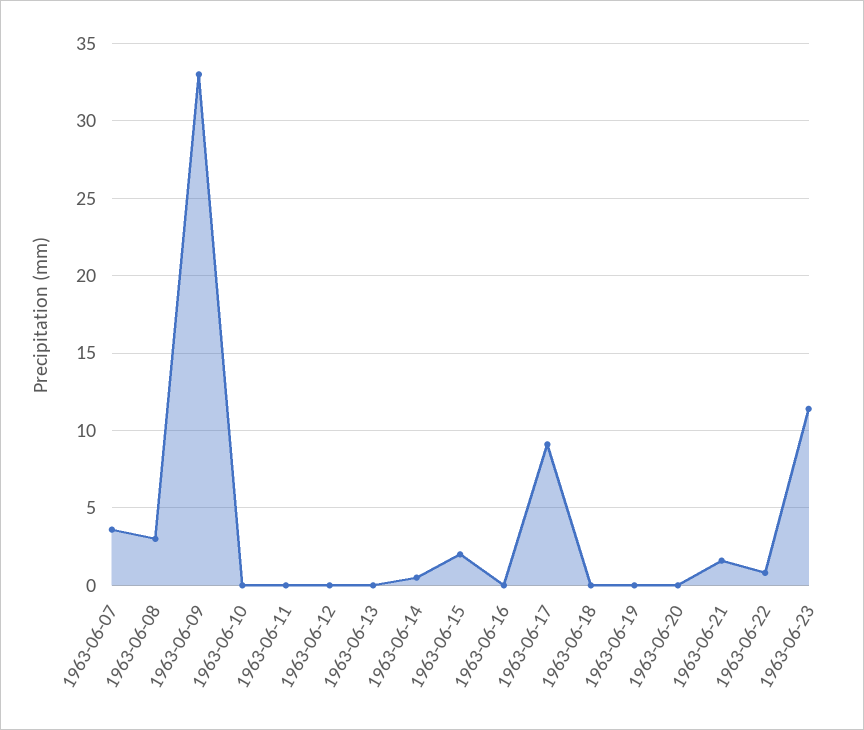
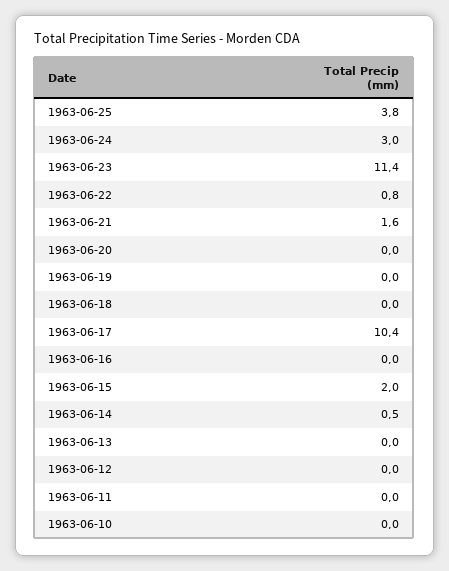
1963-06-07: 3.5 -> none
1963-06-08: 3 -> none
1963-06-09: 33 -> none
1963-06-17: 9 -> 10.4
1963-06-25: none -> 3.8
1963-06-24: none -> 3

